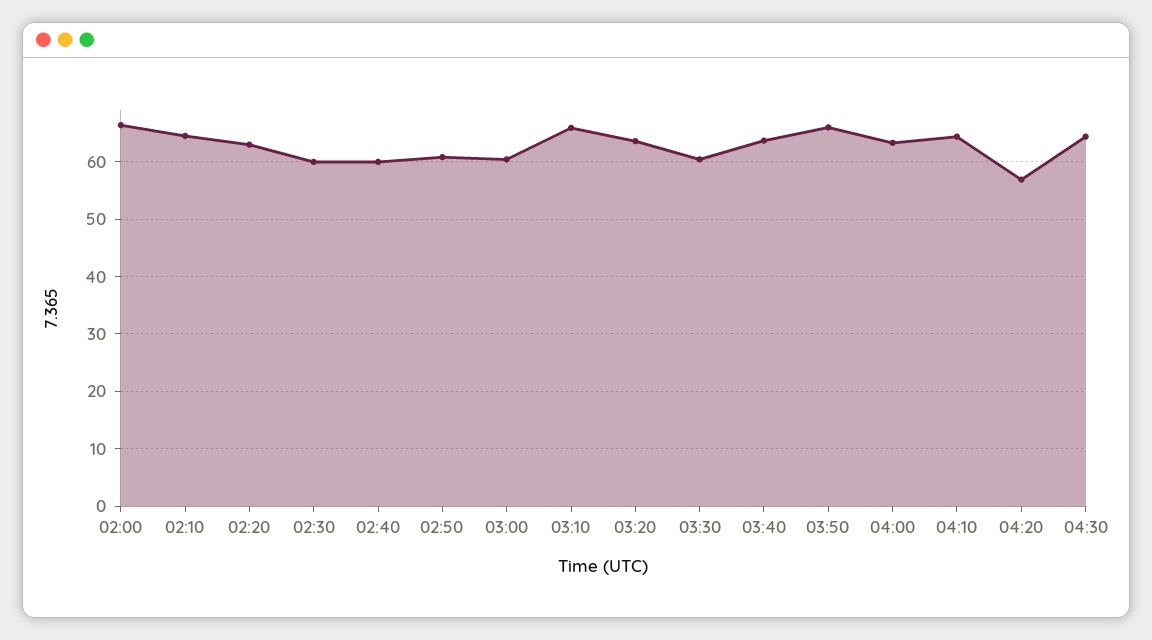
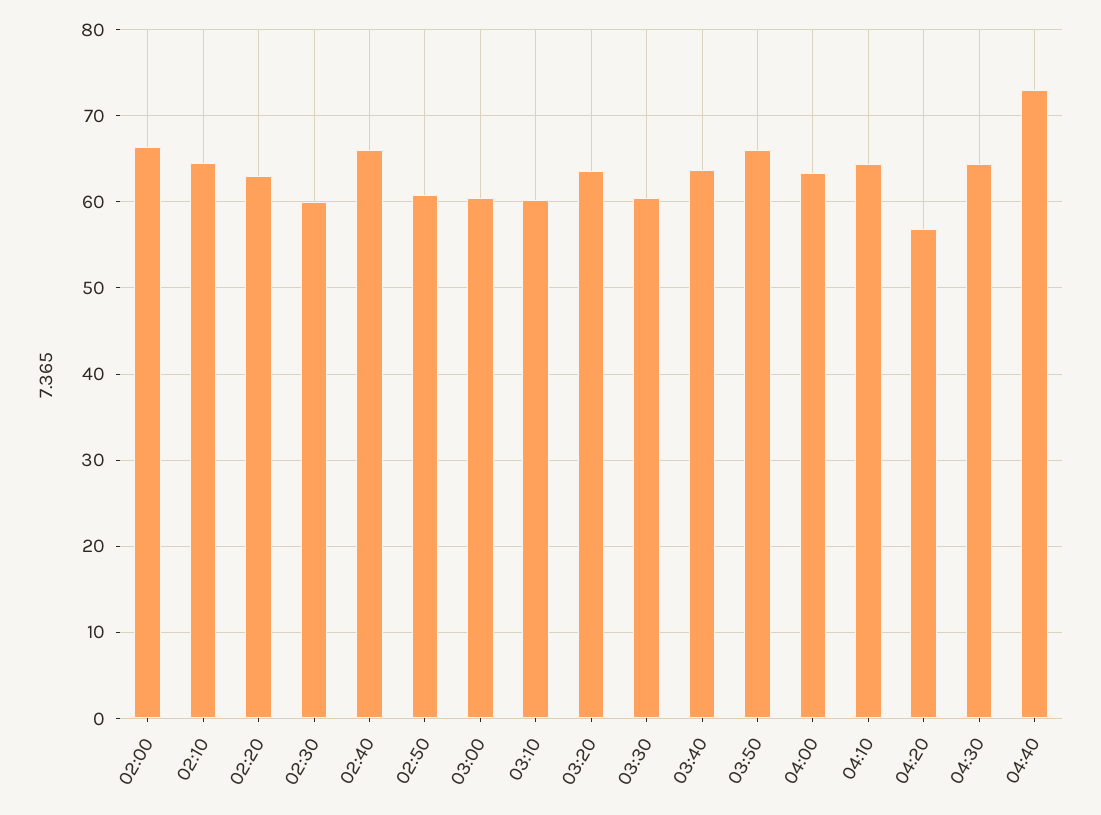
02:40: 60 -> 66
03:10: 66 -> 60
04:40: none -> 73

